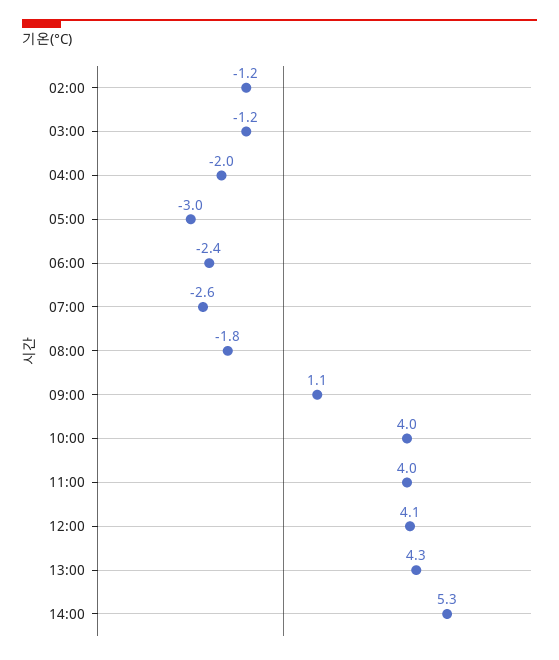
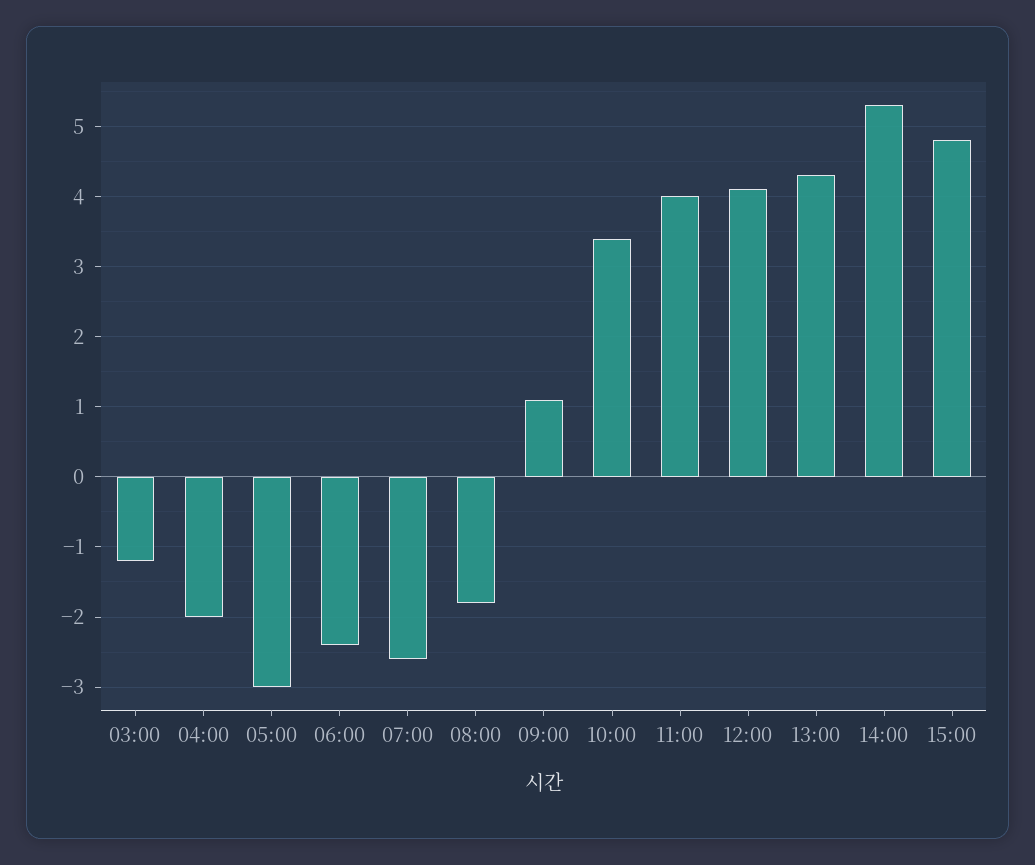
02:00: -1.2 -> none
10:00: 4 -> 3.4
15:00: none -> 4.8

